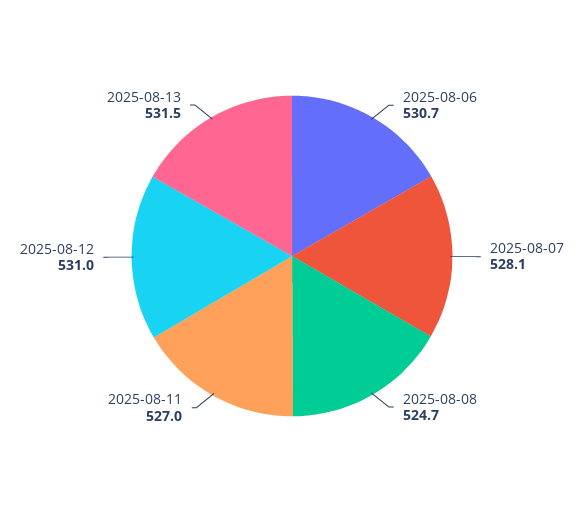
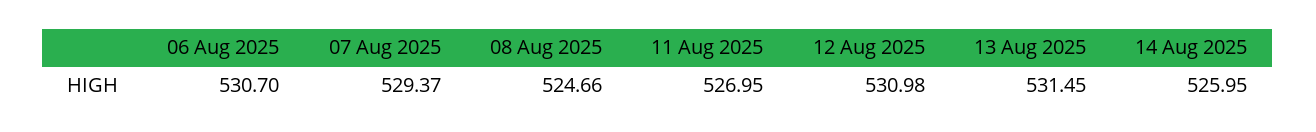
2025-08-07: 528.1 -> 529.37
14 Aug 2025: none -> 525.95

